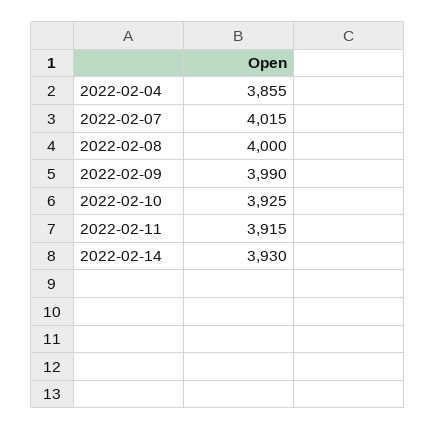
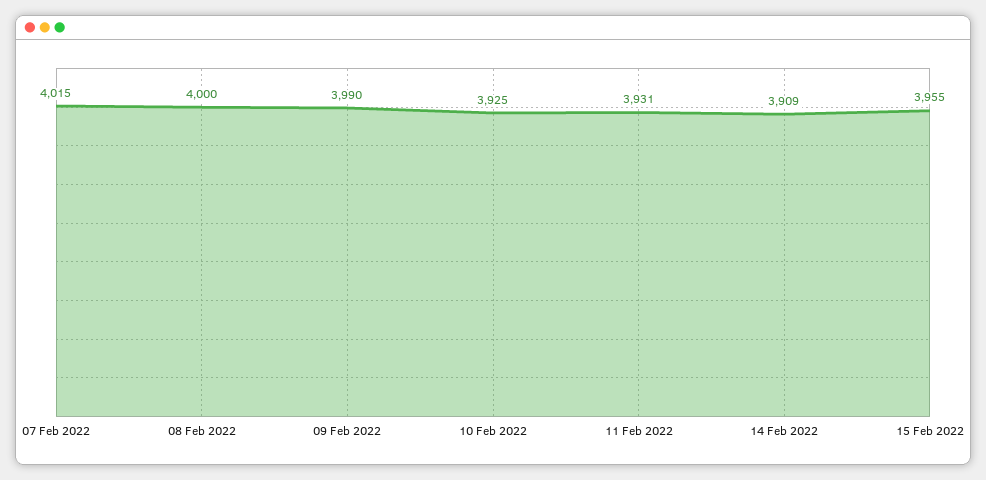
2022-02-04: 3855 -> none
2022-02-11: 3915 -> 3931
2022-02-14: 3930 -> 3909
15 Feb 2022: none -> 3955

